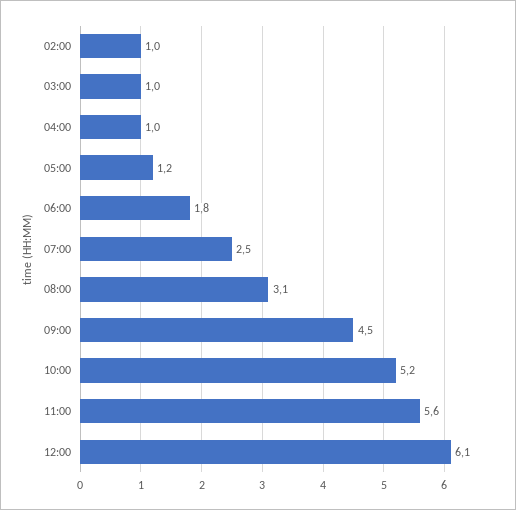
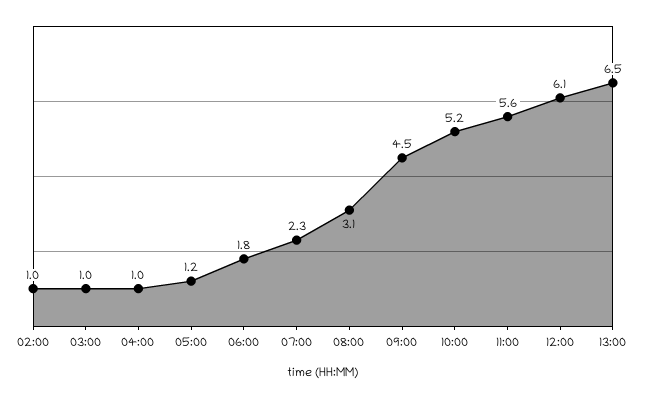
07:00: 2.5 -> 2.3
13:00: none -> 6.5

